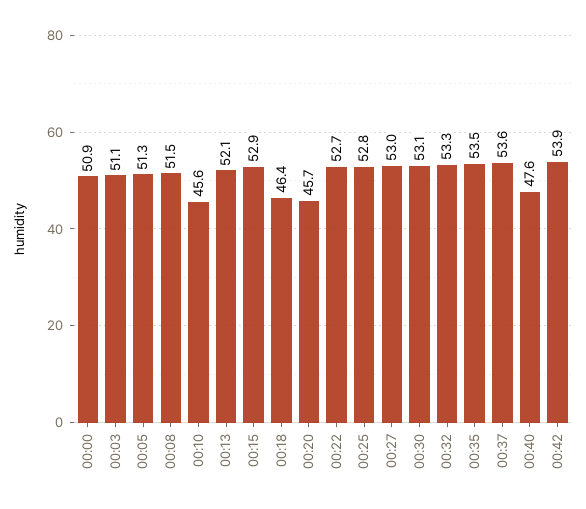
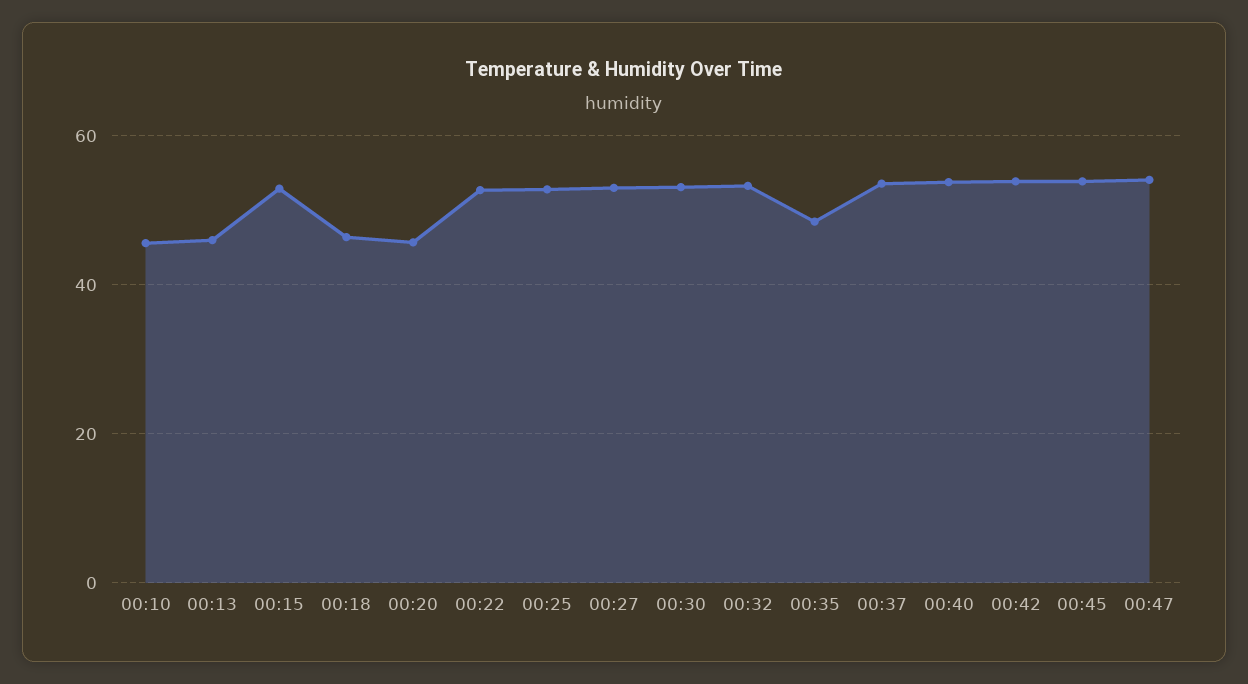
00:00: 50.9 -> none
00:03: 51.1 -> none
00:05: 51.3 -> none
00:08: 51.5 -> none
00:13: 52.1 -> 46
00:35: 53.5 -> 48
00:40: 47.6 -> 54
00:45: none -> 54
00:47: none -> 54

